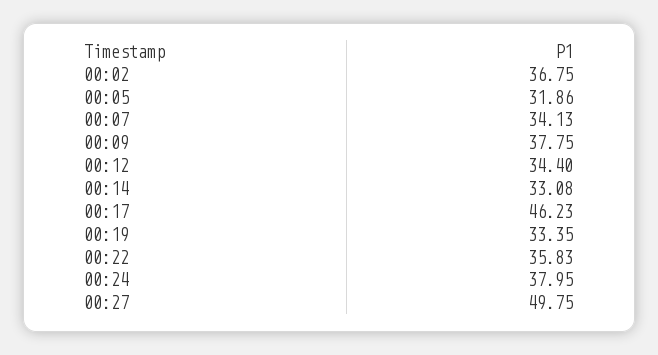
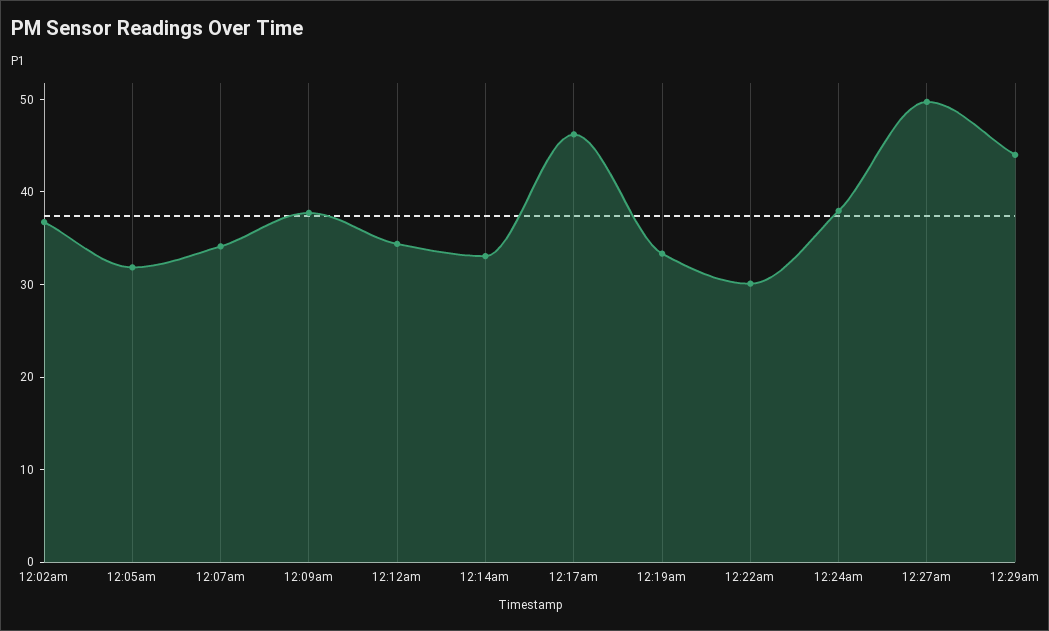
00:22: 35.83 -> 30
12:29am: none -> 44

